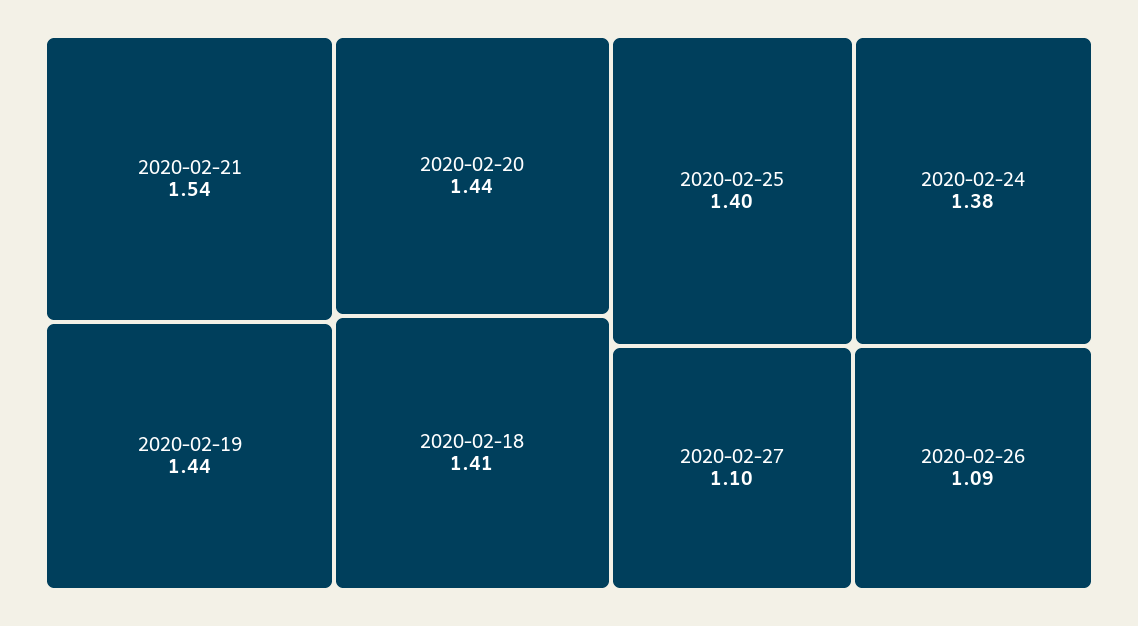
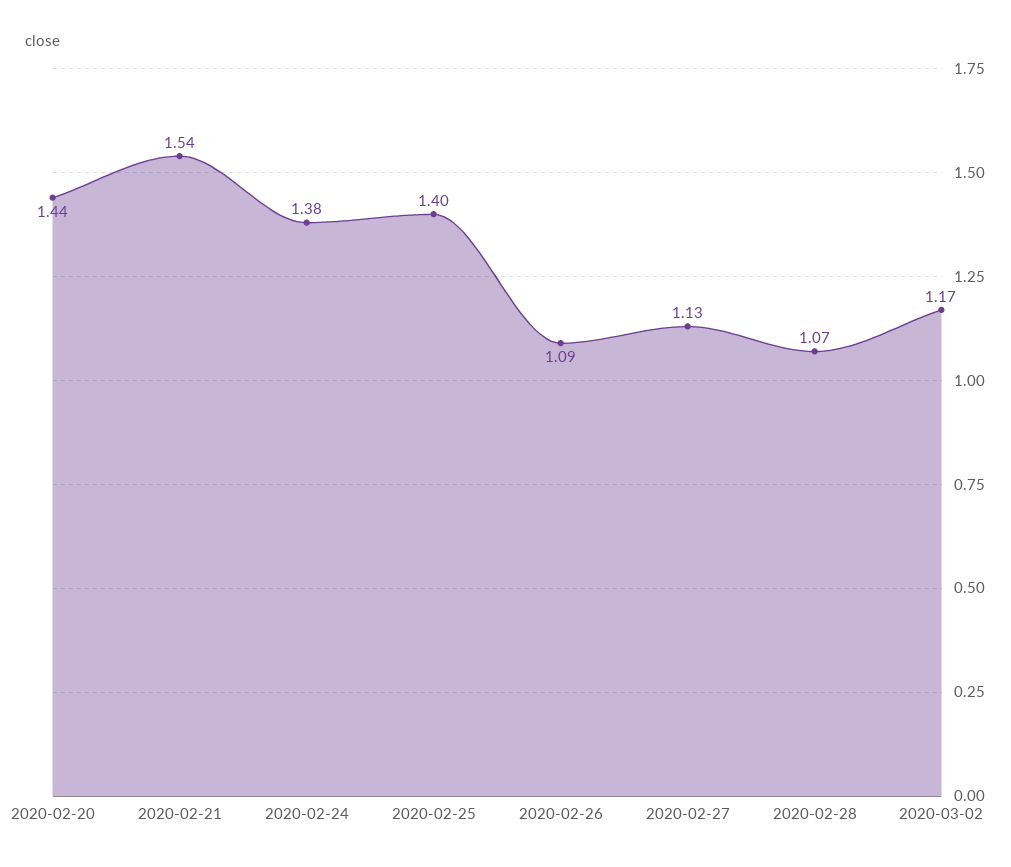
2020-02-19: 1.44 -> none
2020-02-18: 1.41 -> none
2020-02-27: 1.1 -> 1.13
2020-02-28: none -> 1.07
2020-03-02: none -> 1.17

